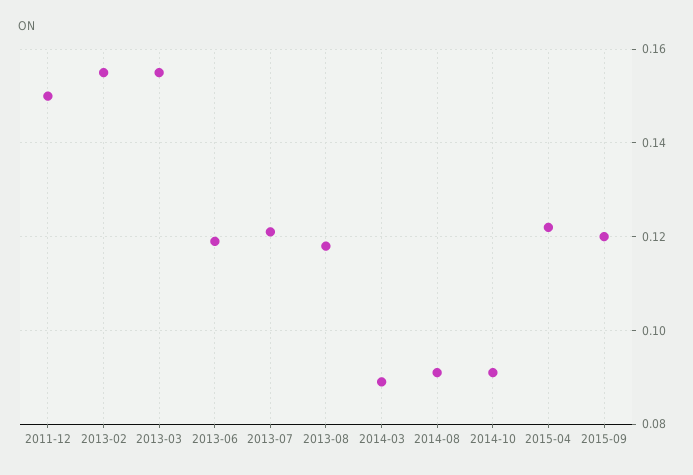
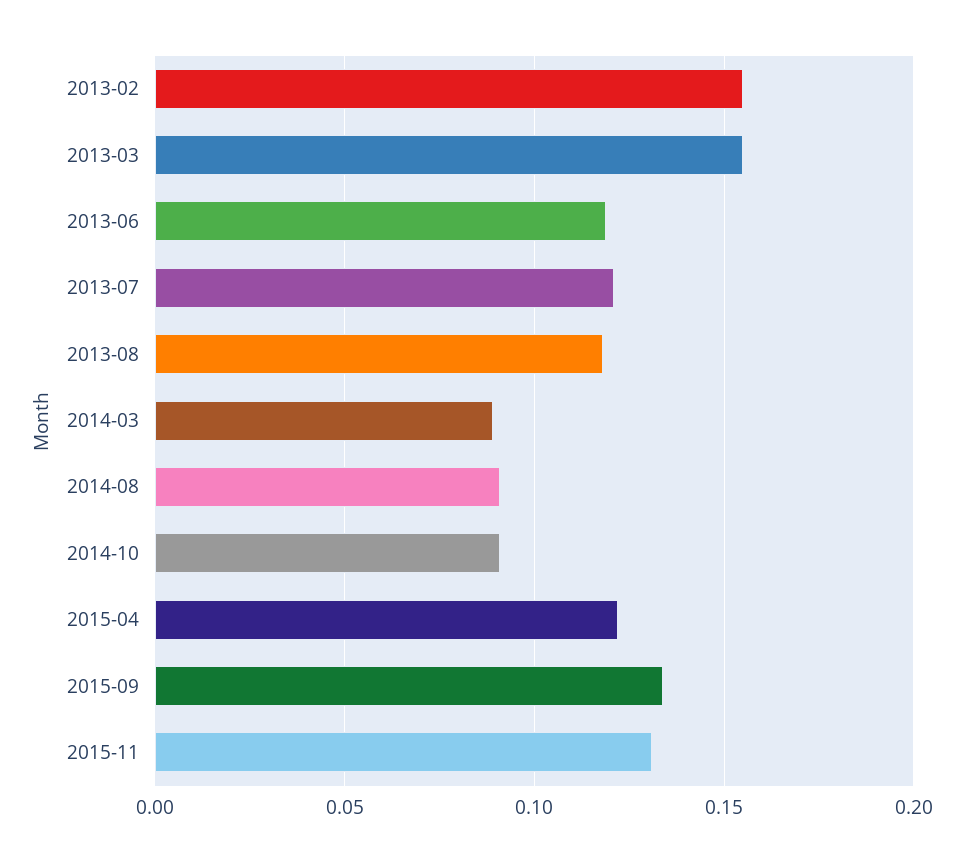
2011-12: 0.15 -> none
2015-09: 0.12 -> 0.135
2015-11: none -> 0.13

